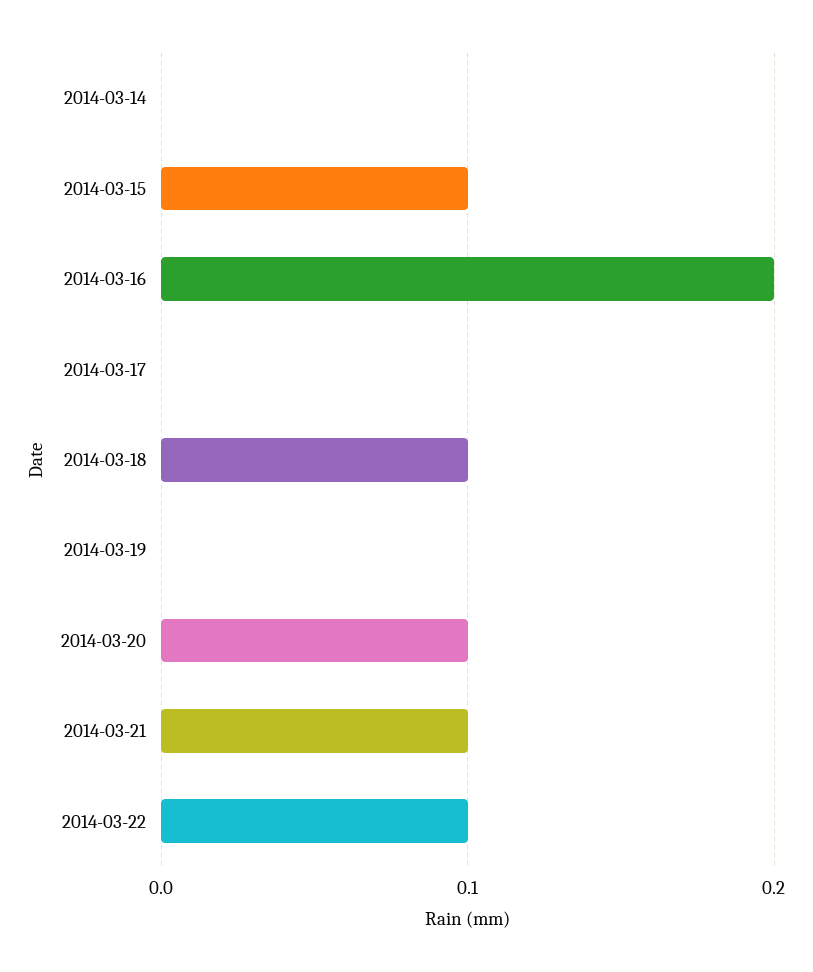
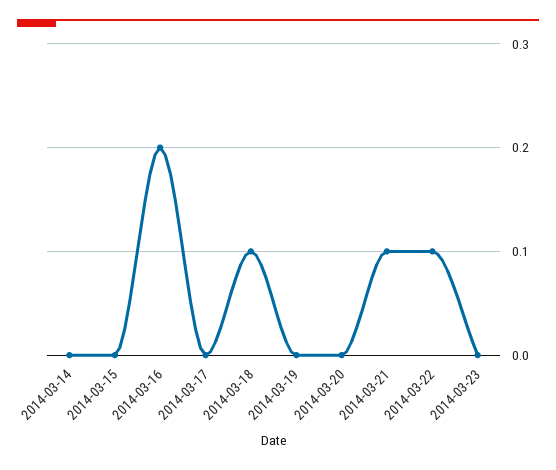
2014-03-15: 0.1 -> 0
2014-03-20: 0.1 -> 0
2014-03-23: none -> 0

